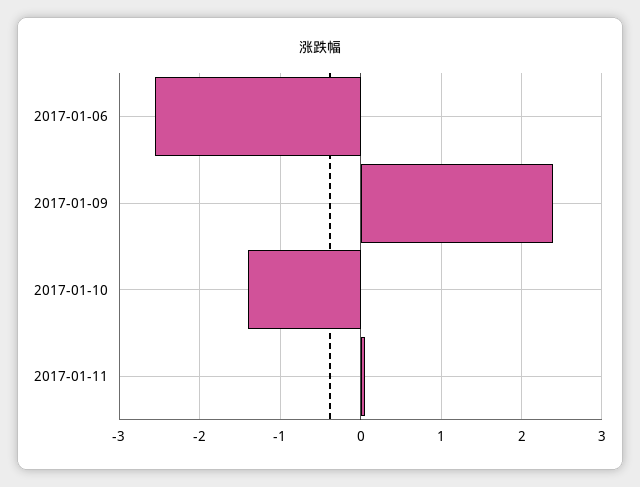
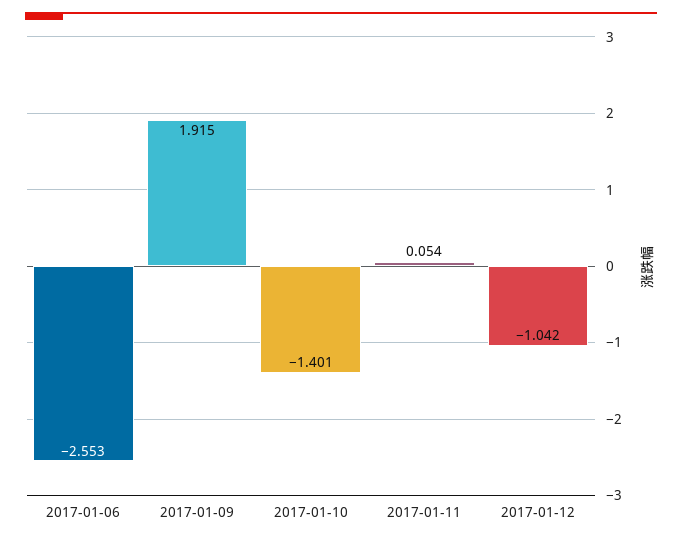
2017-01-09: 2.4 -> 1.915
2017-01-12: none -> -1.042

